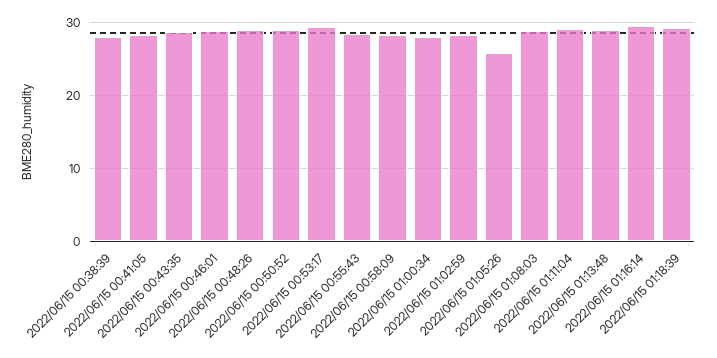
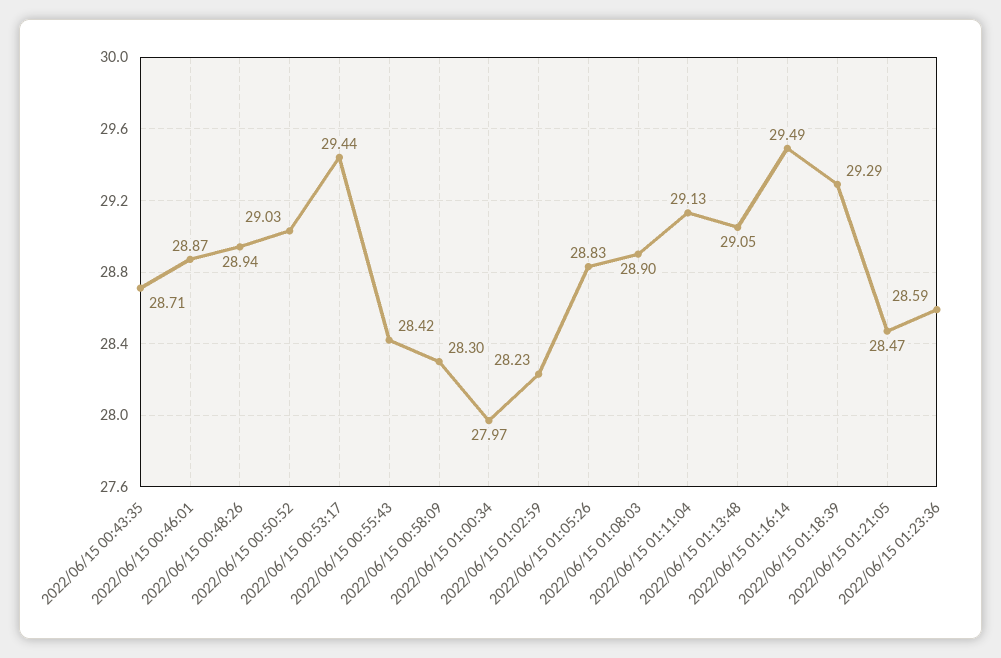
2022/06/15 00:38:39: 28 -> none
2022/06/15 00:41:05: 28 -> none
2022/06/15 01:05:26: 26 -> 28.83
2022/06/15 01:21:05: none -> 28.47
2022/06/15 01:23:36: none -> 28.59

